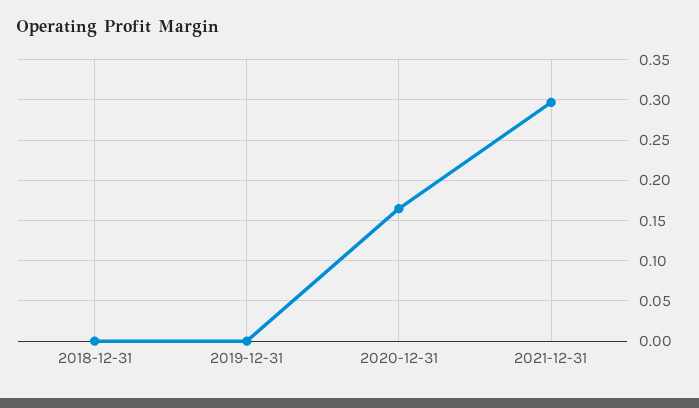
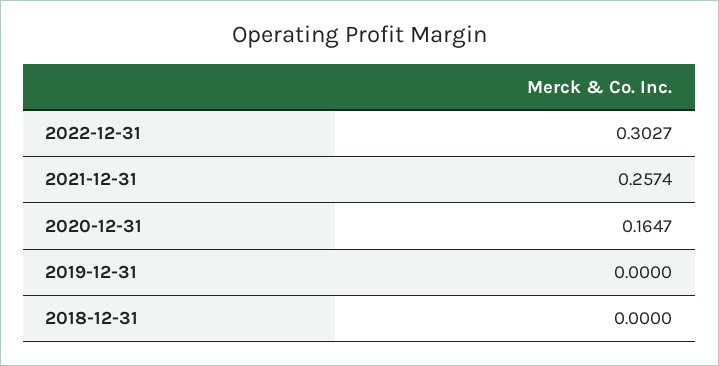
2021-12-31: 0.3 -> 0.2574
2022-12-31: none -> 0.3027

